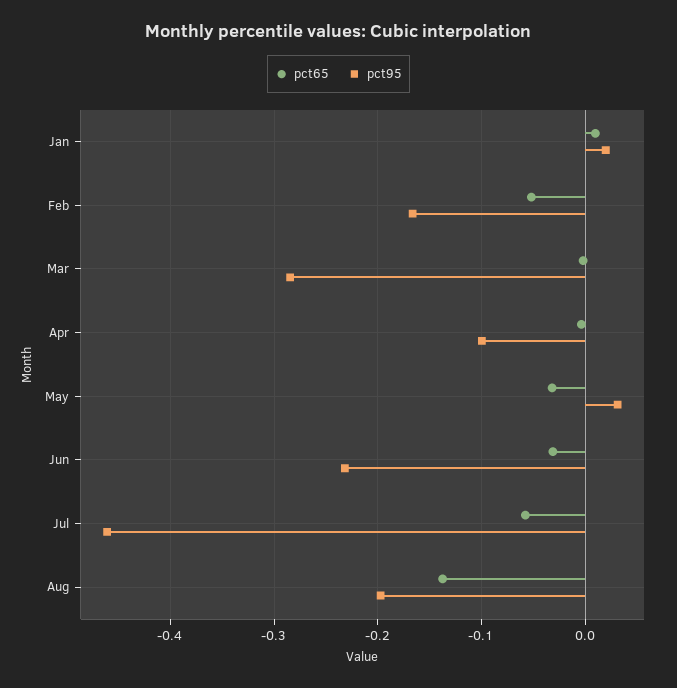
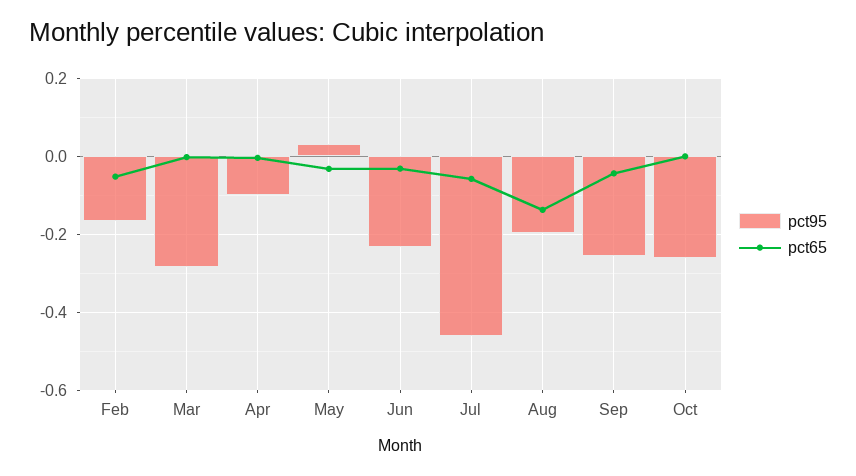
pct65, Jan: 0.01 -> none
pct95, Jan: 0.02 -> none
pct95, Sep: none -> -0.26
pct65, Sep: none -> -0.04
pct95, Oct: none -> -0.26
pct65, Oct: none -> 0

